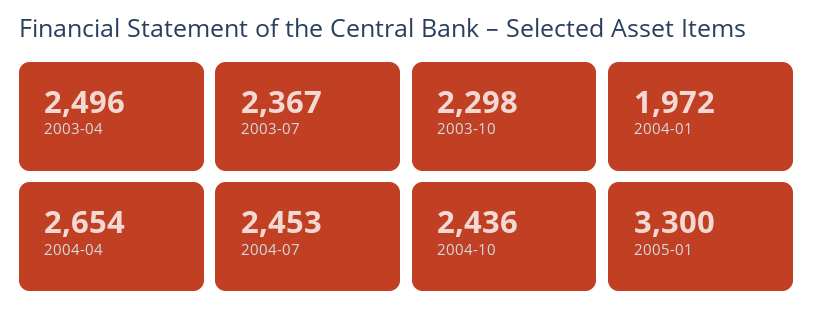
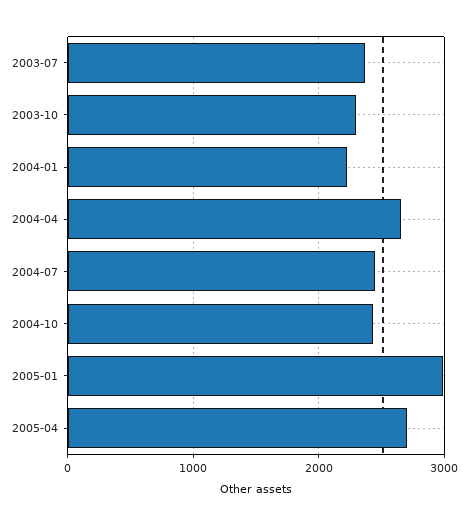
2003-04: 2496 -> none
2004-01: 1972 -> 2200
2005-01: 3300 -> 3000
2005-04: none -> 2700

